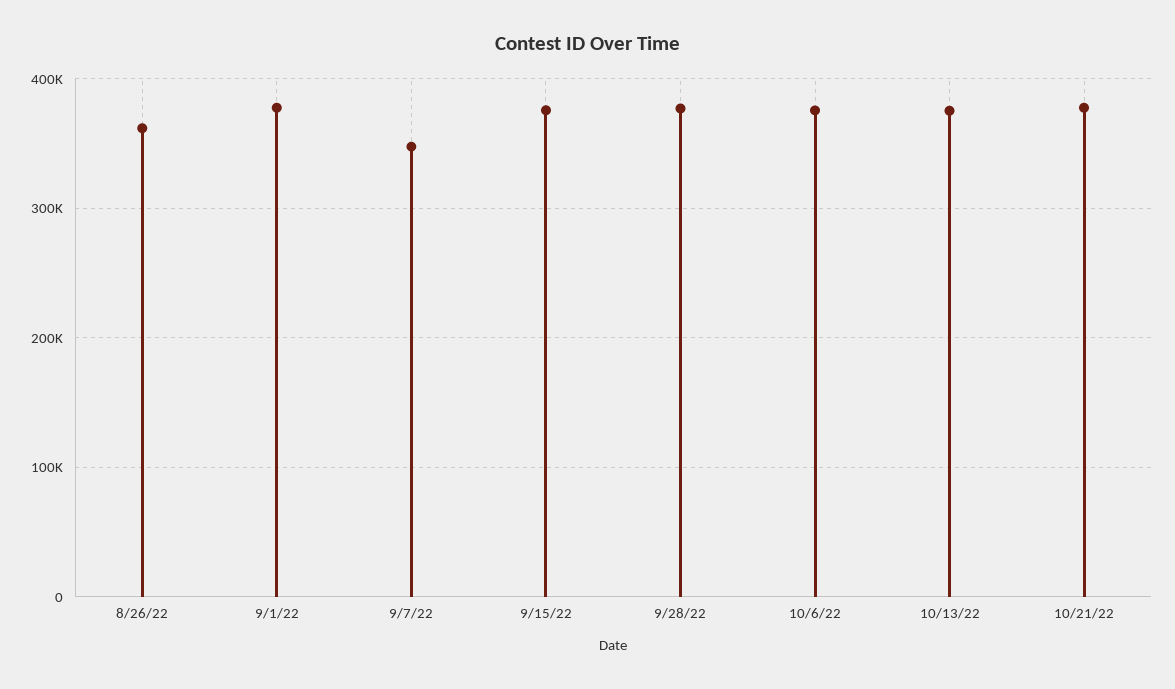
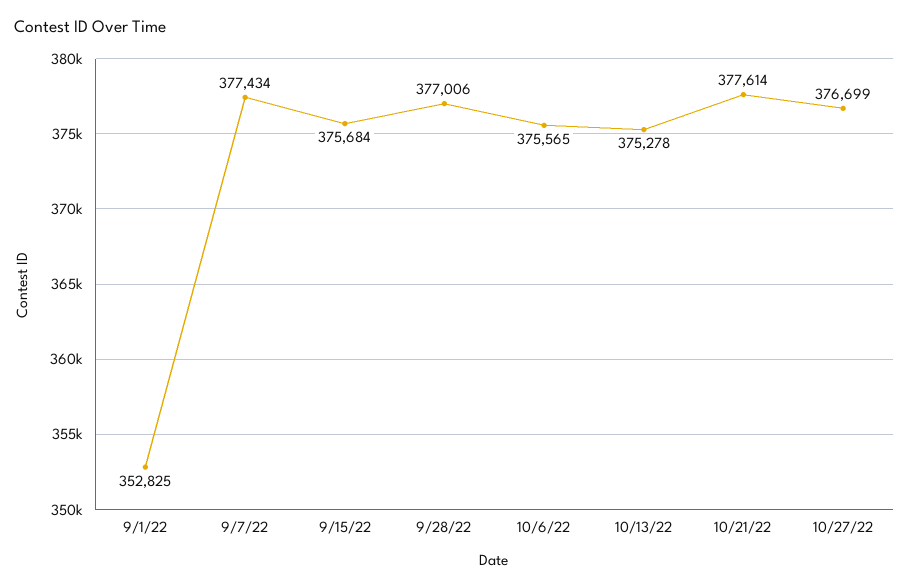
8/26/22: 360000 -> none
9/1/22: 380000 -> 352825
9/7/22: 350000 -> 377434
10/27/22: none -> 376699

